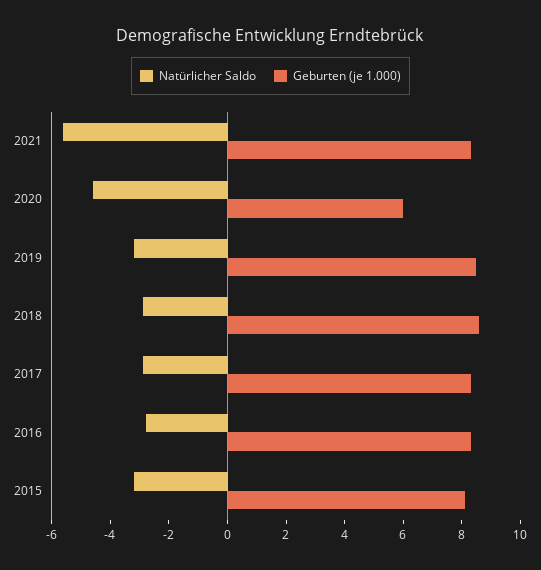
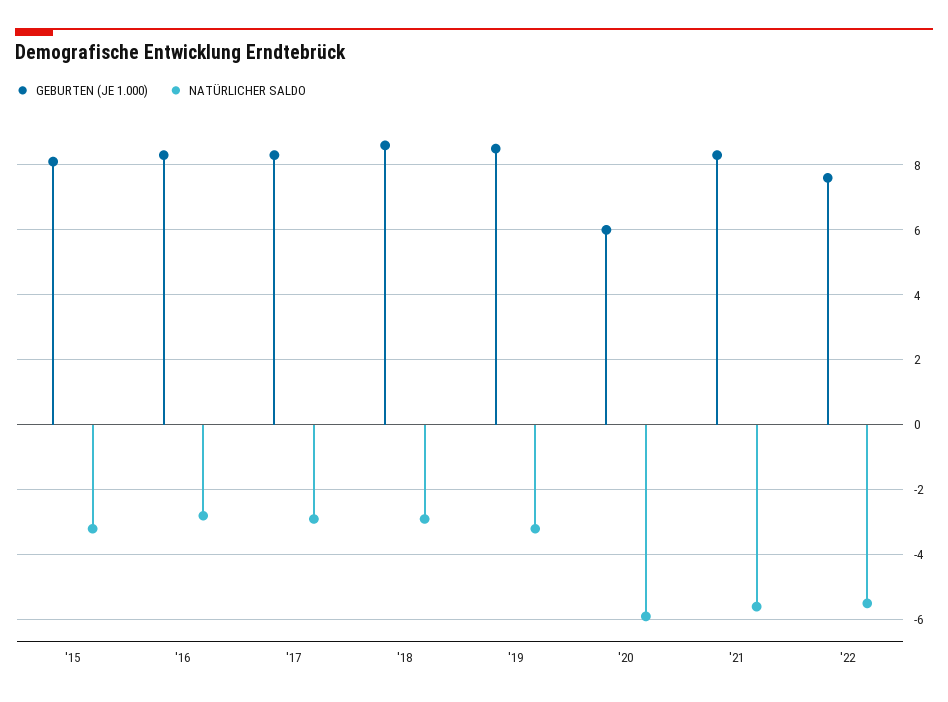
Natürlicher Saldo, 2020: -4.5 -> -6
Geburten (je 1.000), '22: none -> 7.5
Natürlicher Saldo, '22: none -> -5.5

